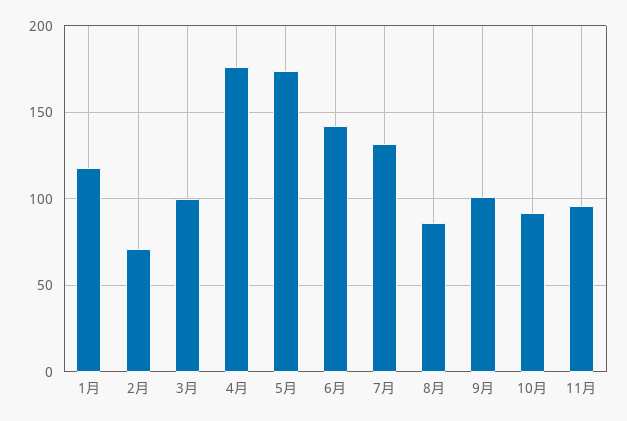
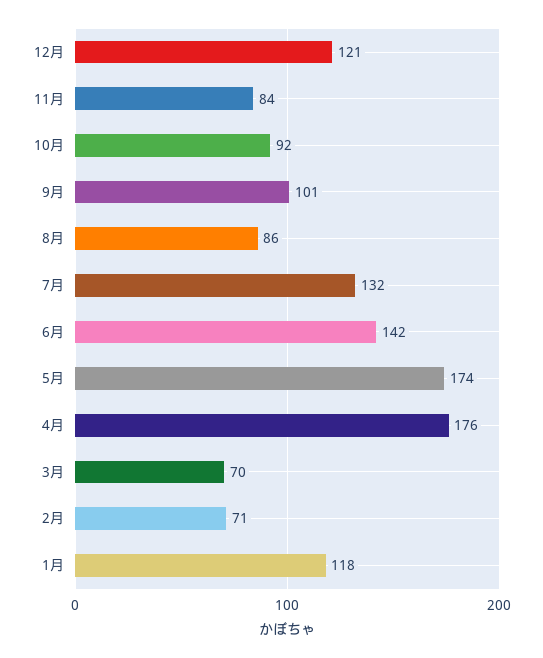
3月: 100 -> 70
11月: 95 -> 84
12月: none -> 121

